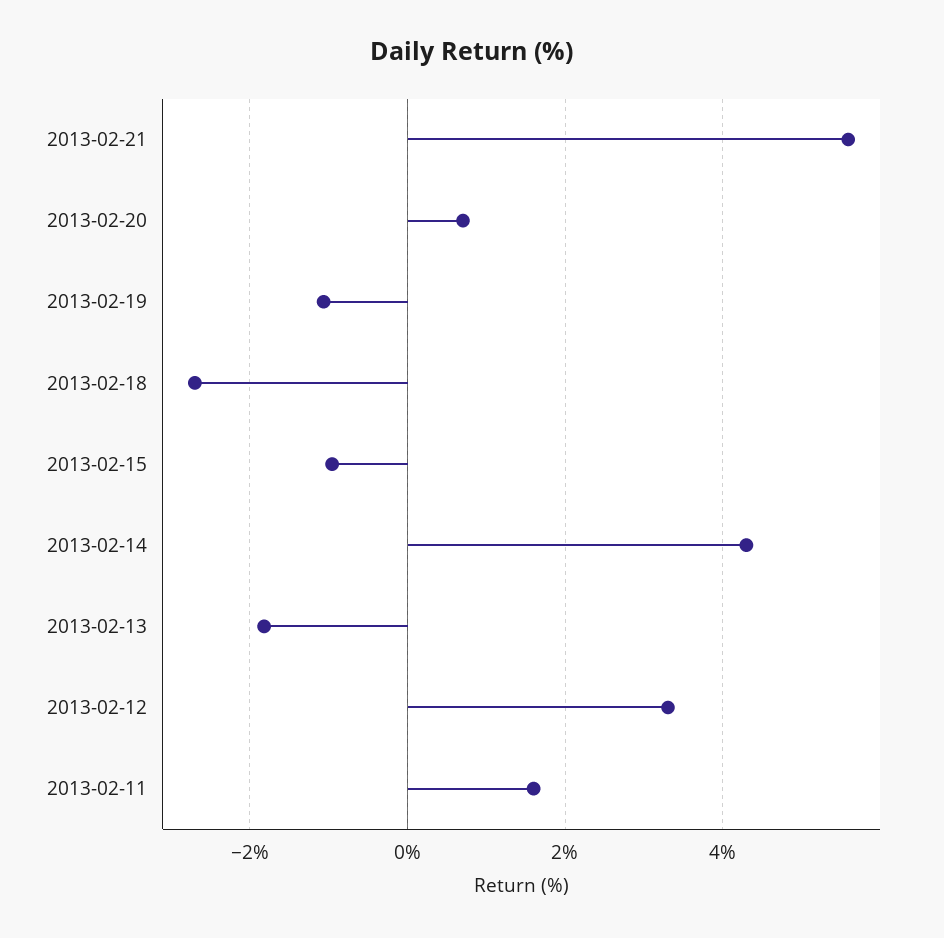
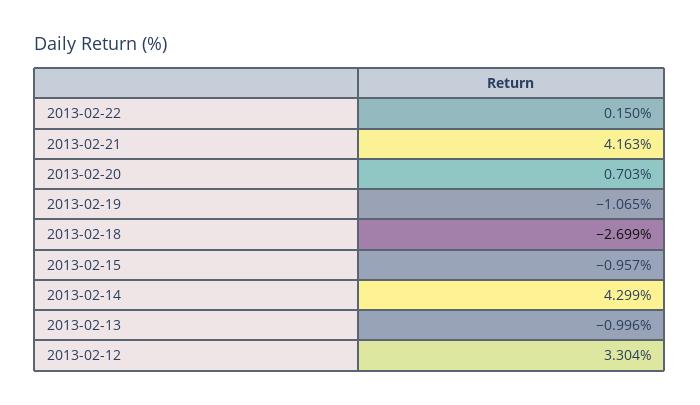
2013-02-21: 5.6 -> 4.163
2013-02-13: -1.8 -> -0.996
2013-02-11: 1.6 -> none
2013-02-22: none -> 0.15

